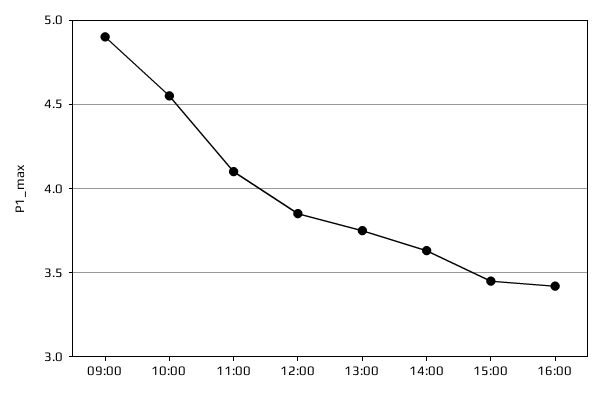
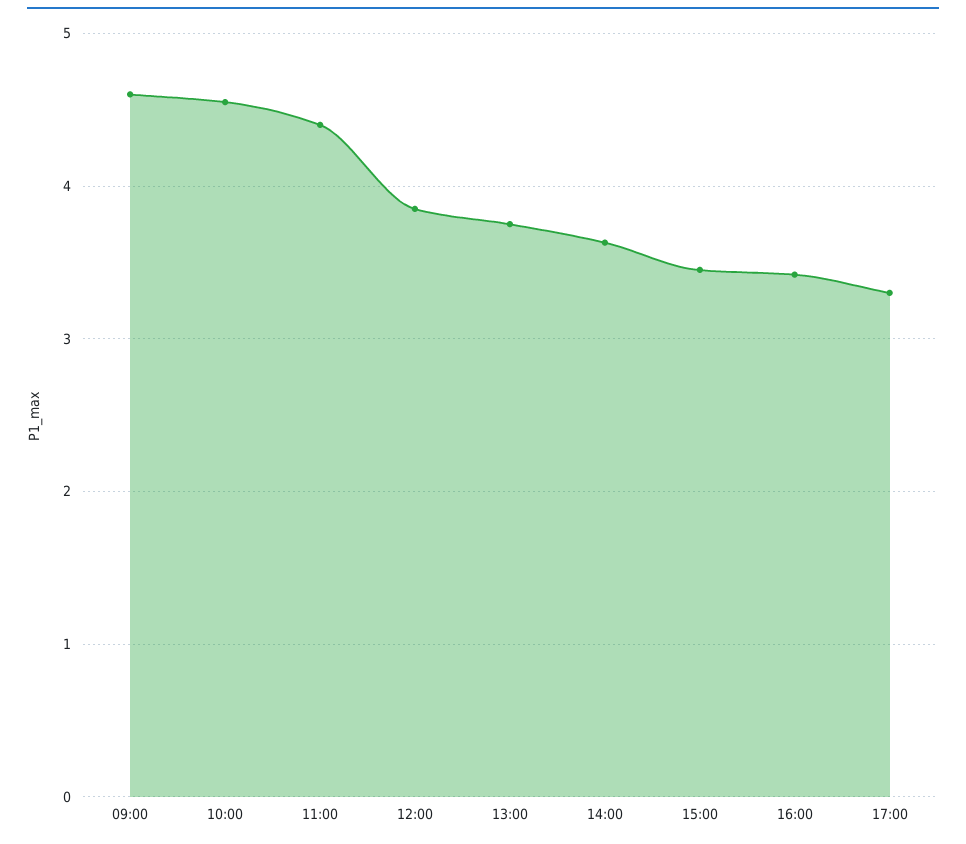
09:00: 4.9 -> 4.6
11:00: 4.1 -> 4.4
17:00: none -> 3.3

